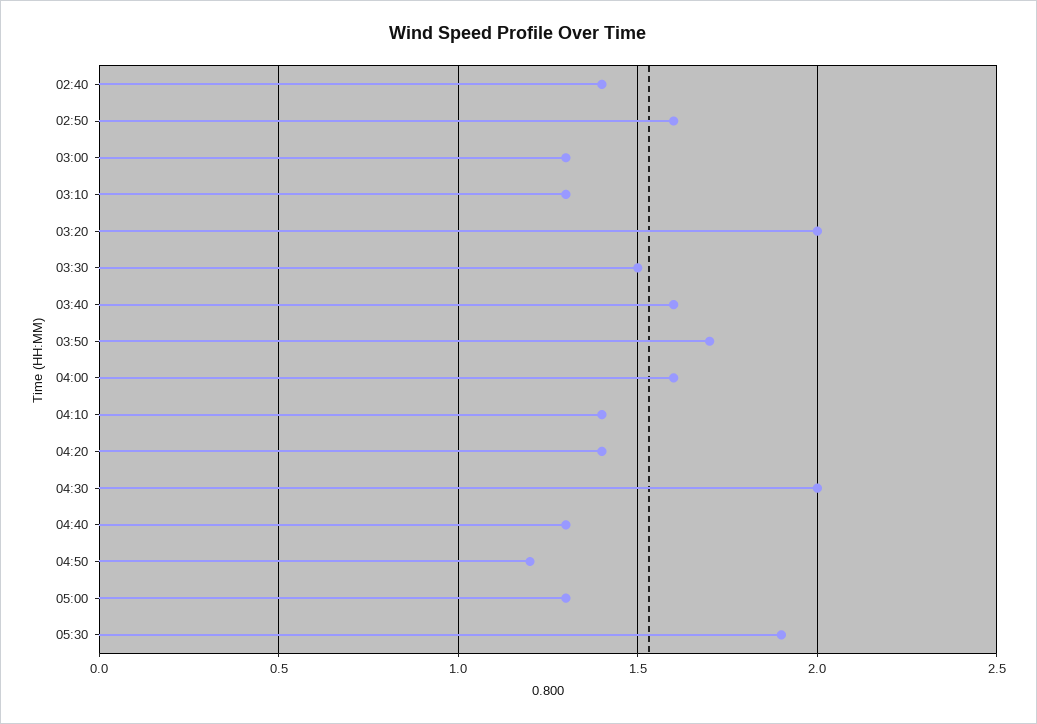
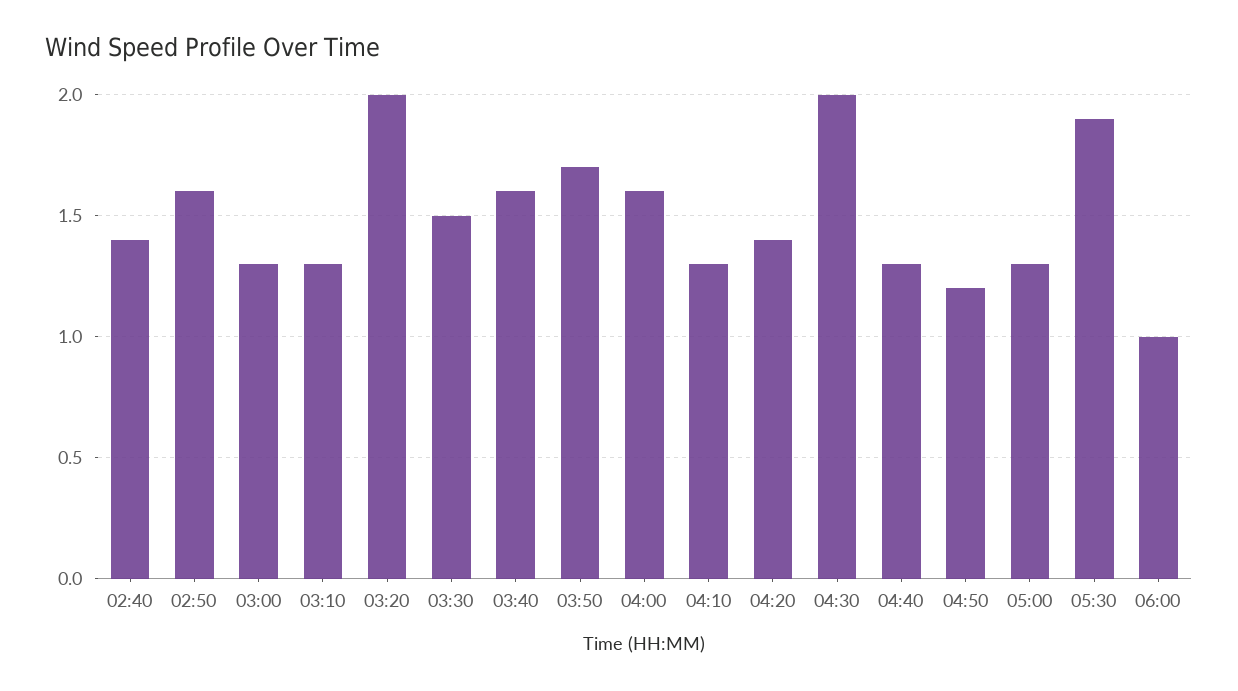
04:10: 1.4 -> 1.3
06:00: none -> 1

